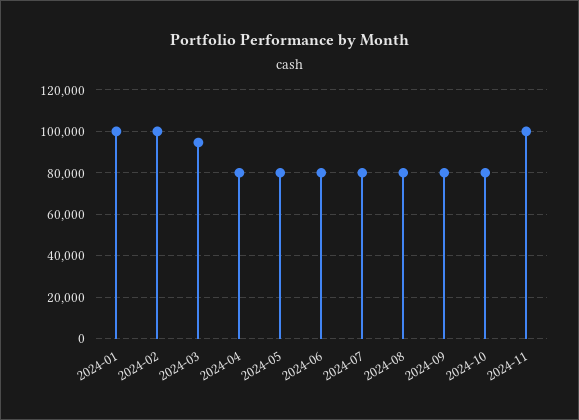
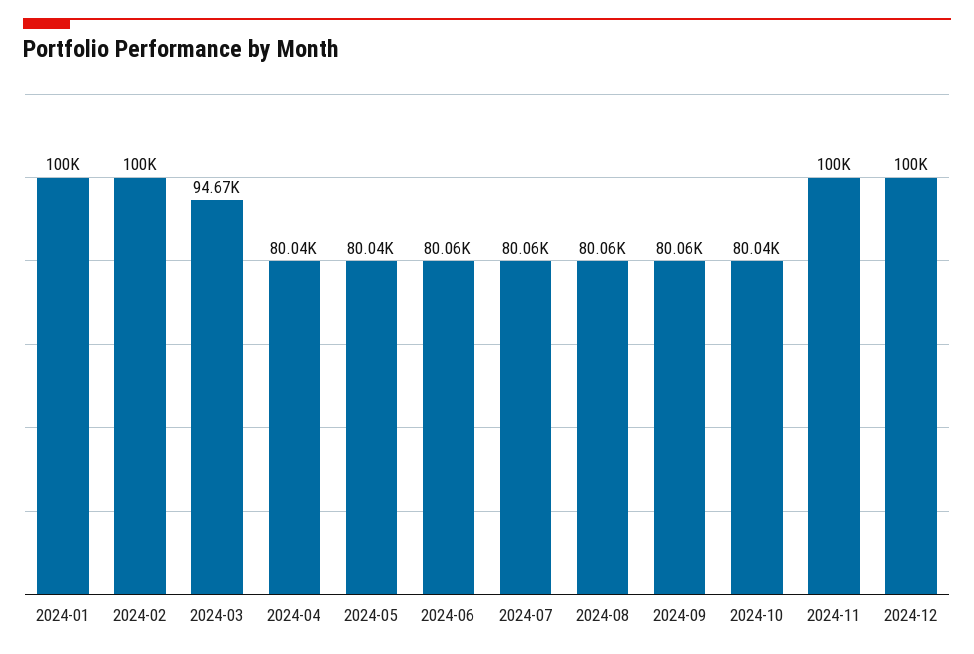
2024-12: none -> 100000

